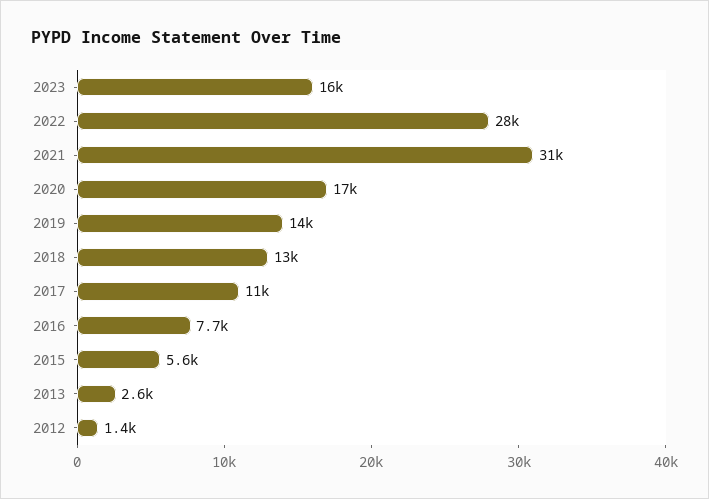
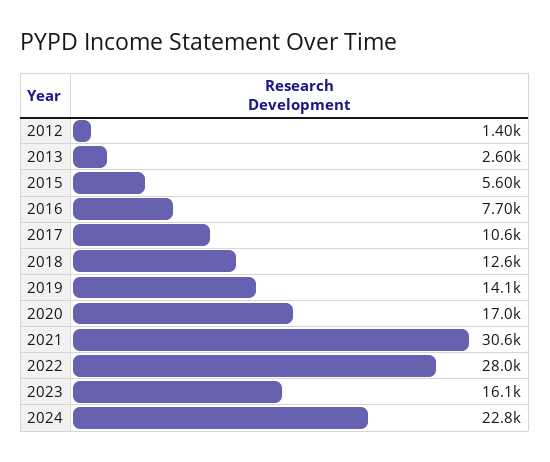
2024: none -> 22800

